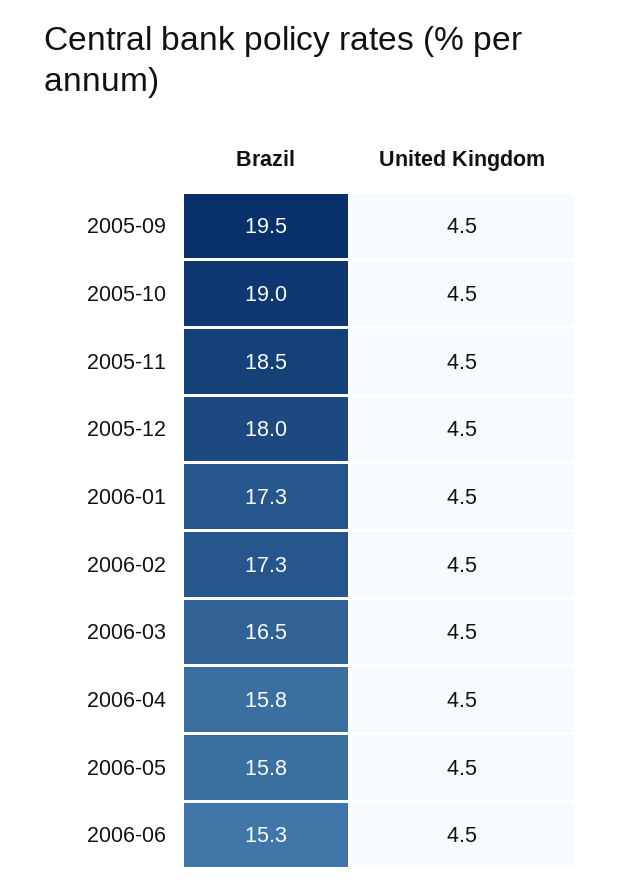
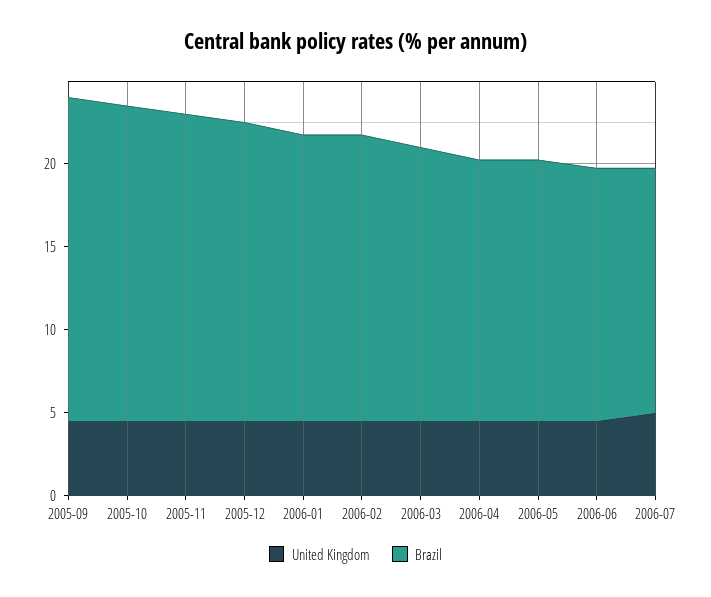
United Kingdom, 2006-07: none -> 5
Brazil, 2006-07: none -> 15

